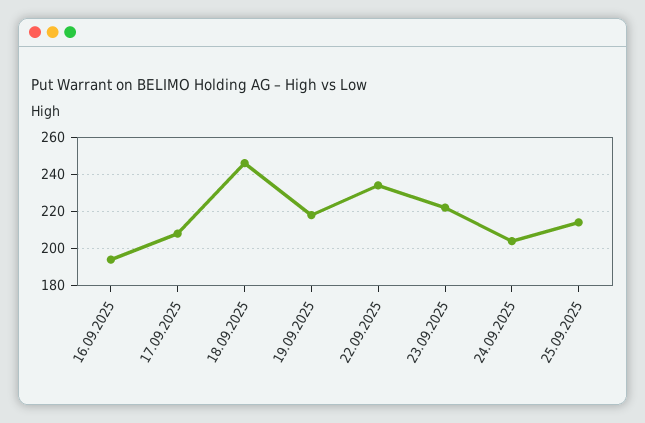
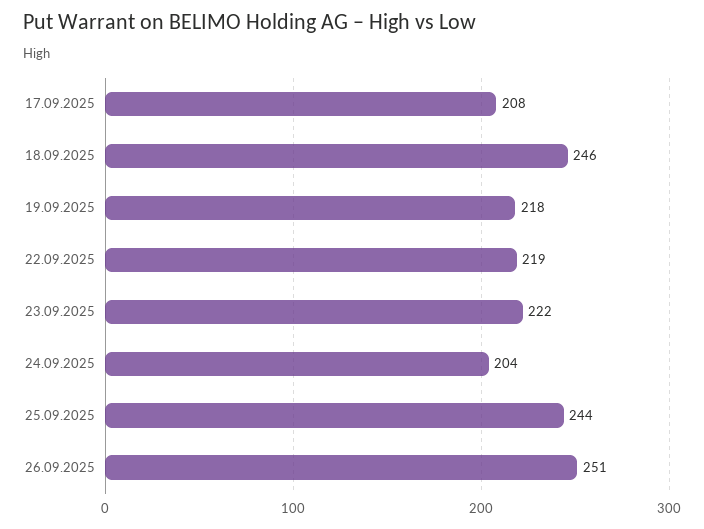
16.09.2025: 195 -> none
22.09.2025: 235 -> 219
25.09.2025: 215 -> 244
26.09.2025: none -> 251

